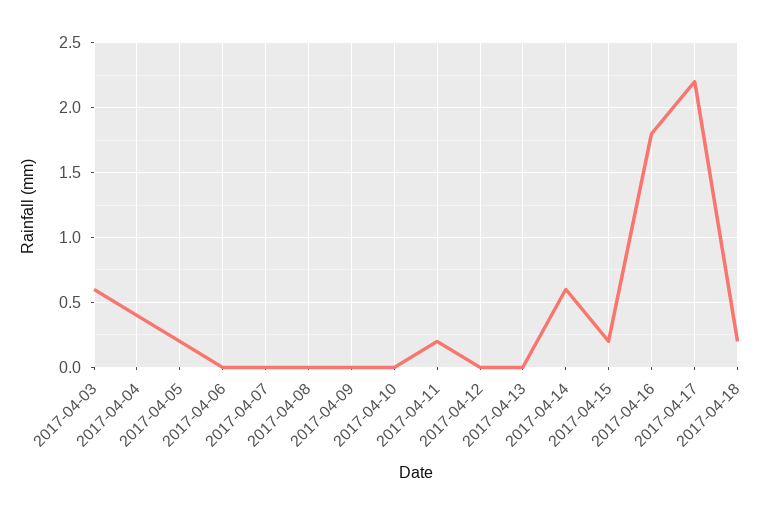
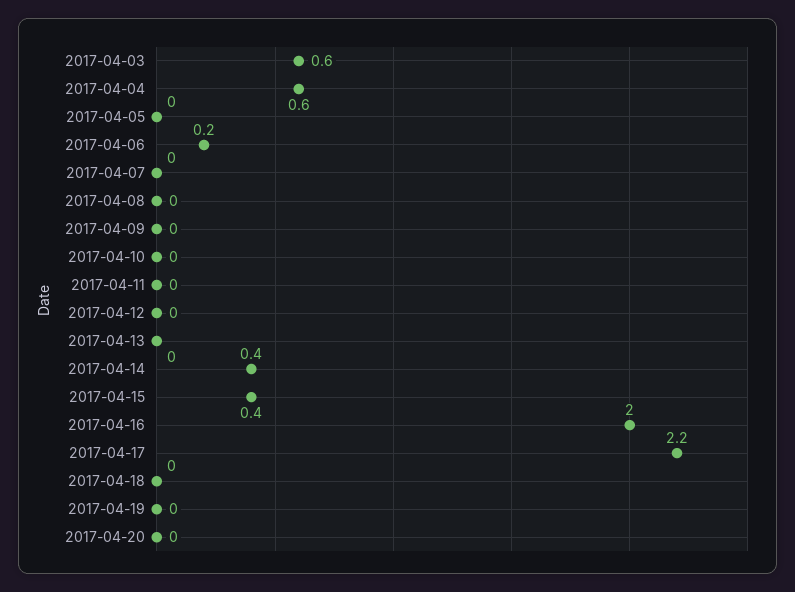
2017-04-04: 0.4 -> 0.6
2017-04-05: 0.2 -> 0
2017-04-06: 0 -> 0.2
2017-04-11: 0.2 -> 0
2017-04-14: 0.6 -> 0.4
2017-04-15: 0.2 -> 0.4
2017-04-16: 1.8 -> 2
2017-04-18: 0.2 -> 0
2017-04-19: none -> 0
2017-04-20: none -> 0

